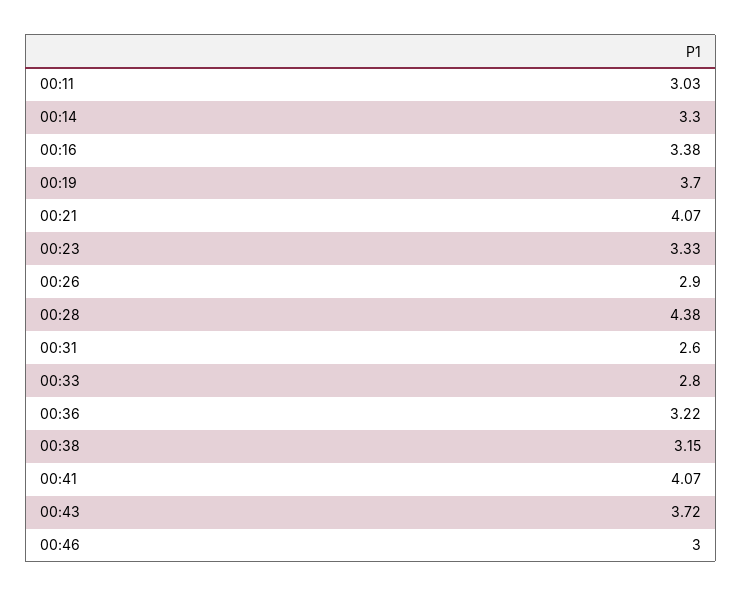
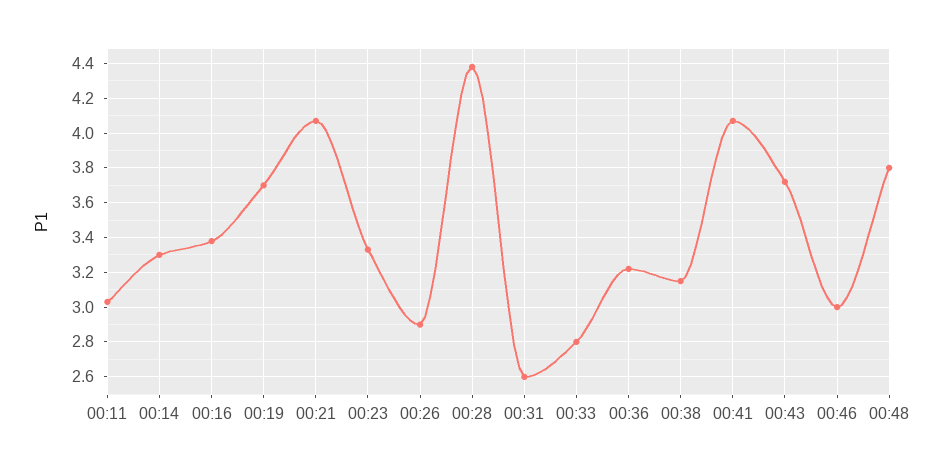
00:48: none -> 3.8

